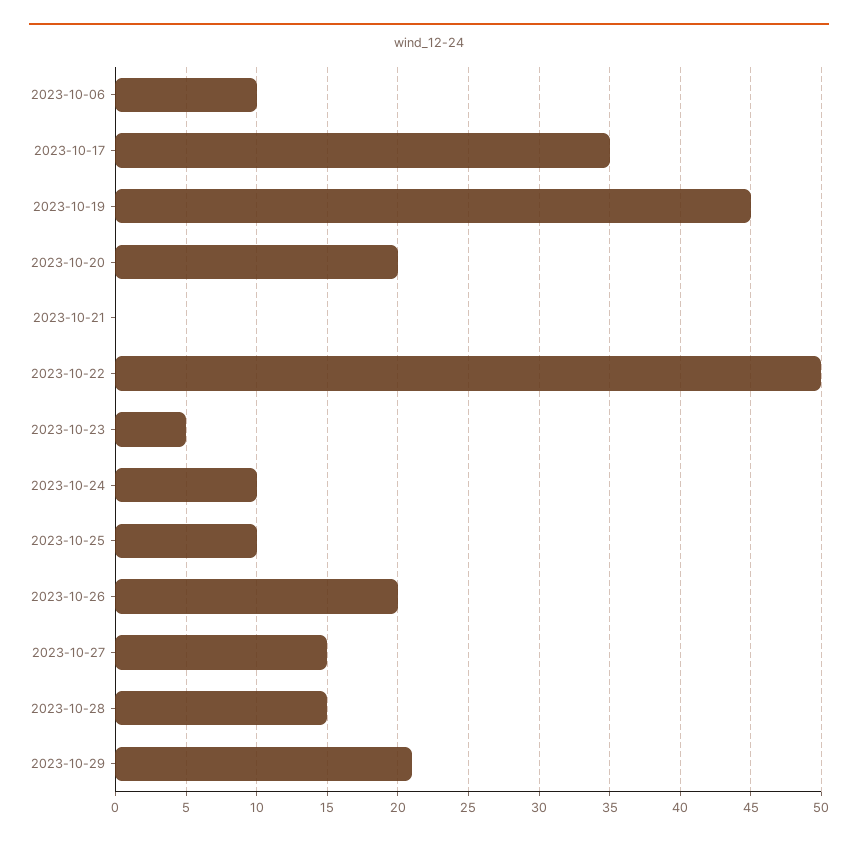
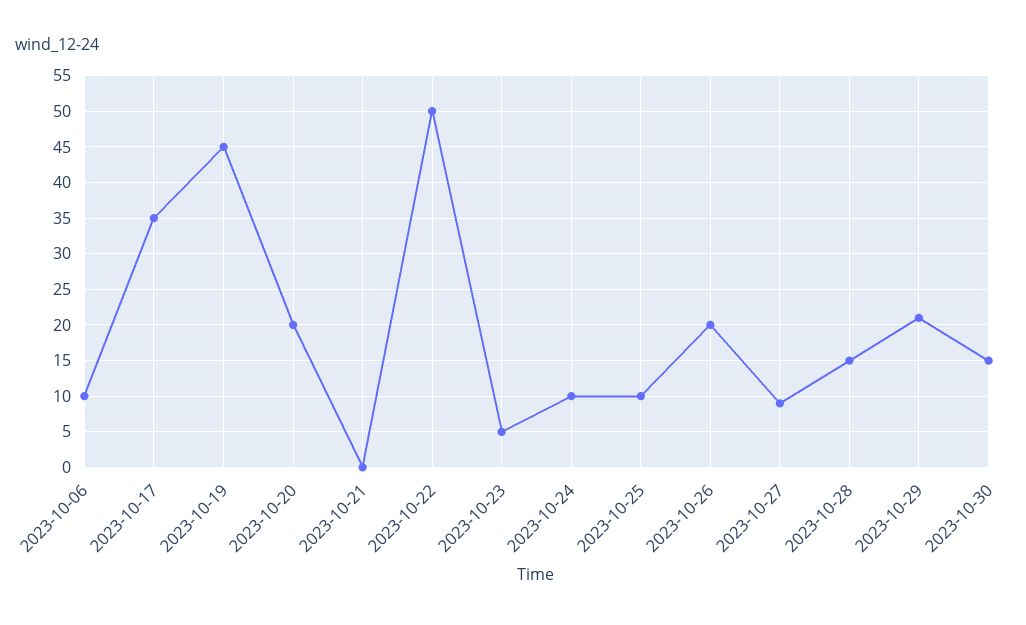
2023-10-27: 15 -> 9
2023-10-30: none -> 15

